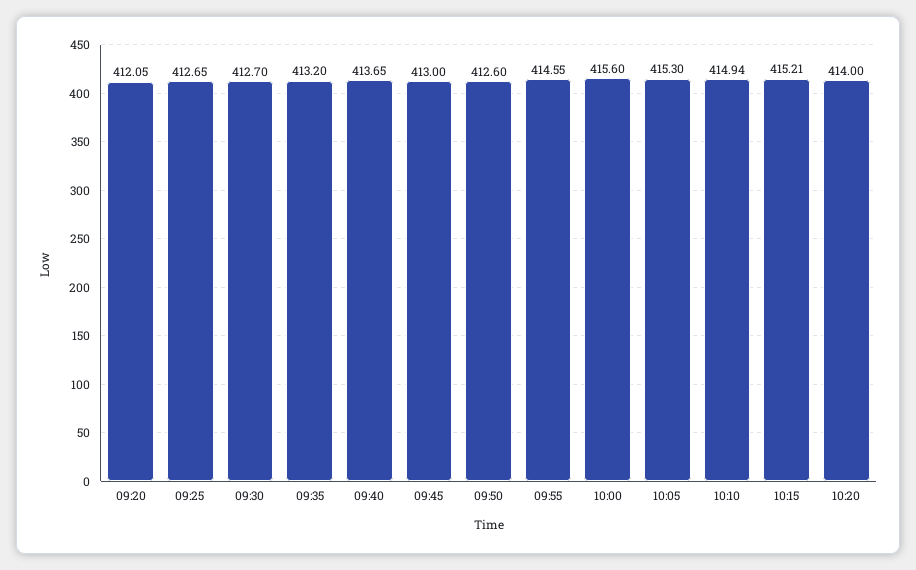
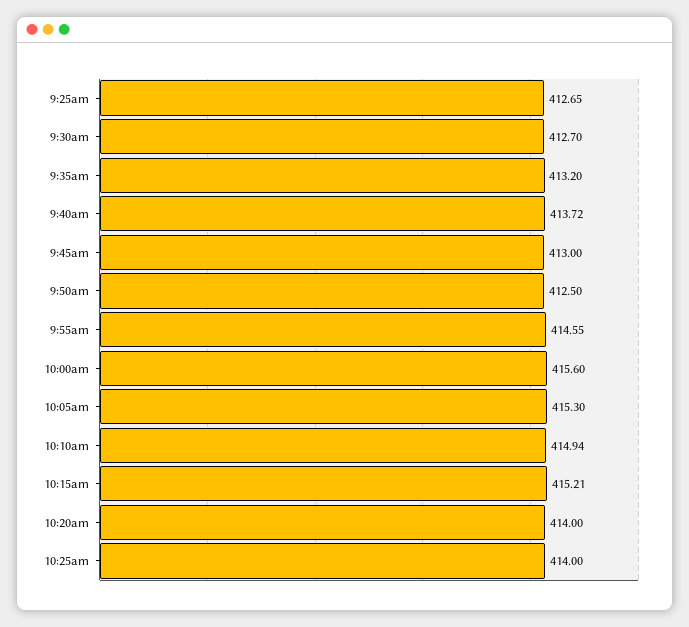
09:20: 412.05 -> none
09:40: 413.65 -> 413.72
09:50: 412.6 -> 412.5
10:25am: none -> 414

